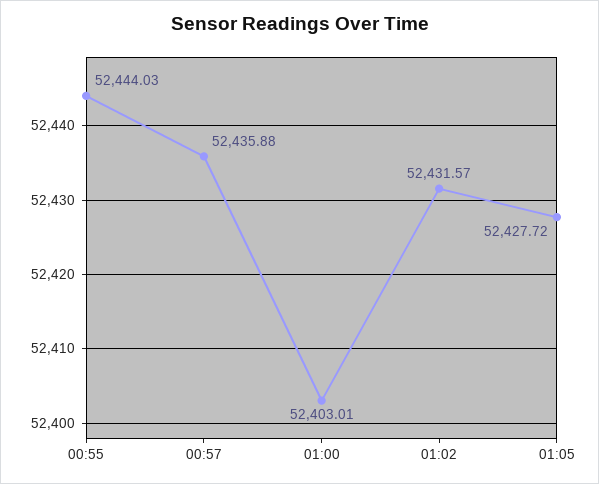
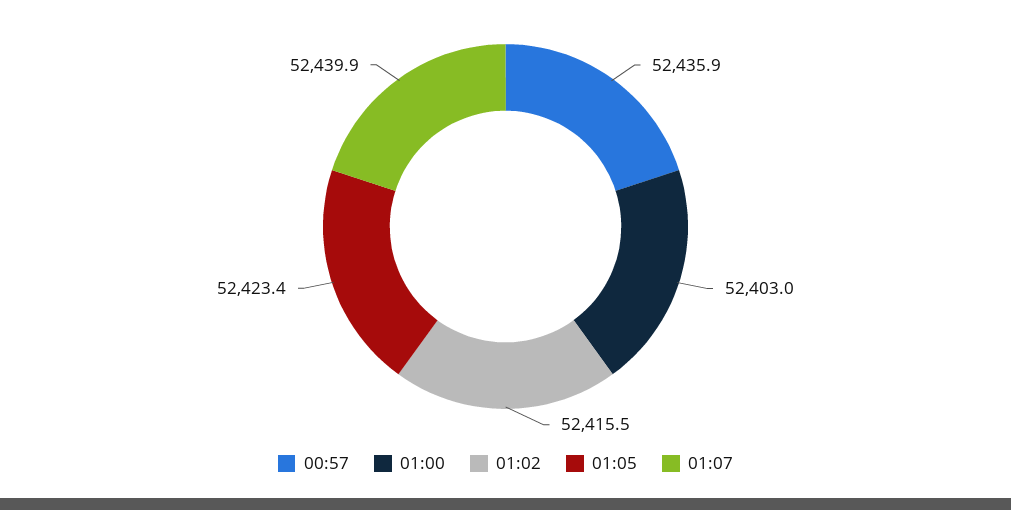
00:55: 52444.03 -> none
01:02: 52431.57 -> 52415.5
01:05: 52427.72 -> 52423.4
01:07: none -> 52439.9

